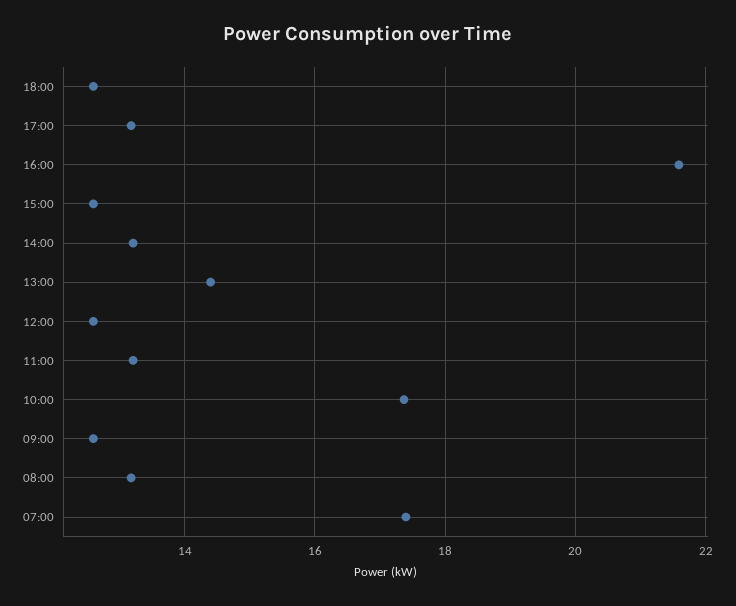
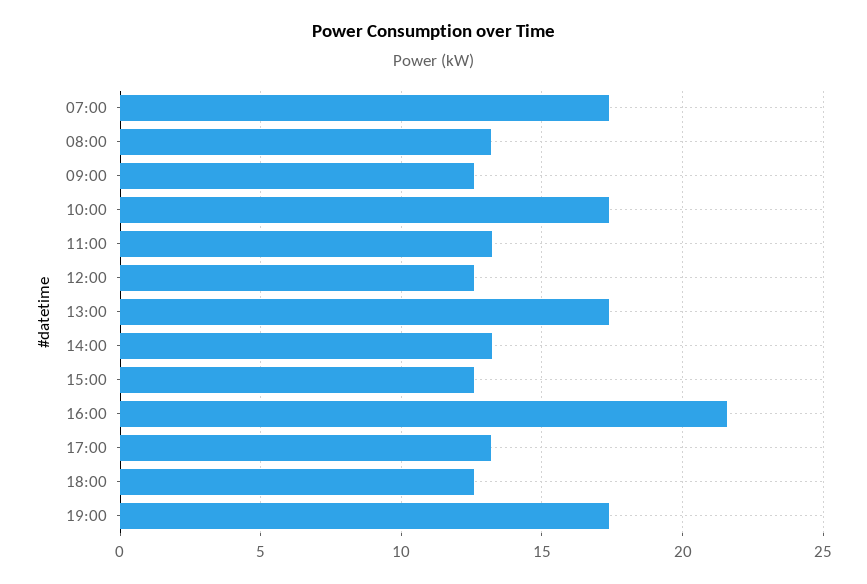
13:00: 14.4 -> 17.5
19:00: none -> 17.5

